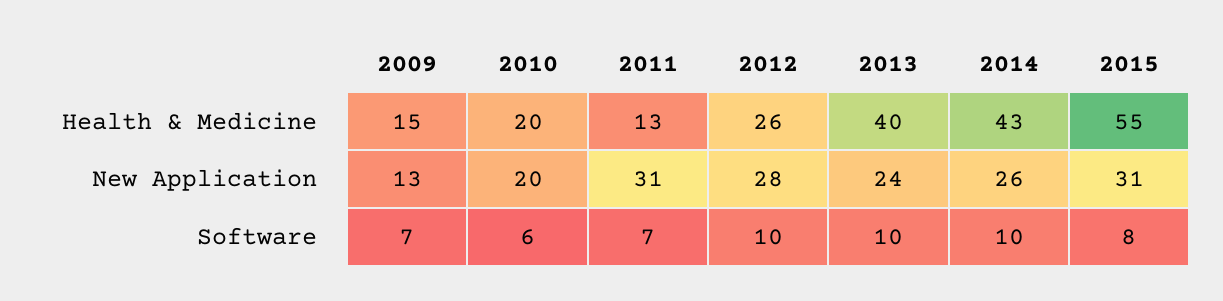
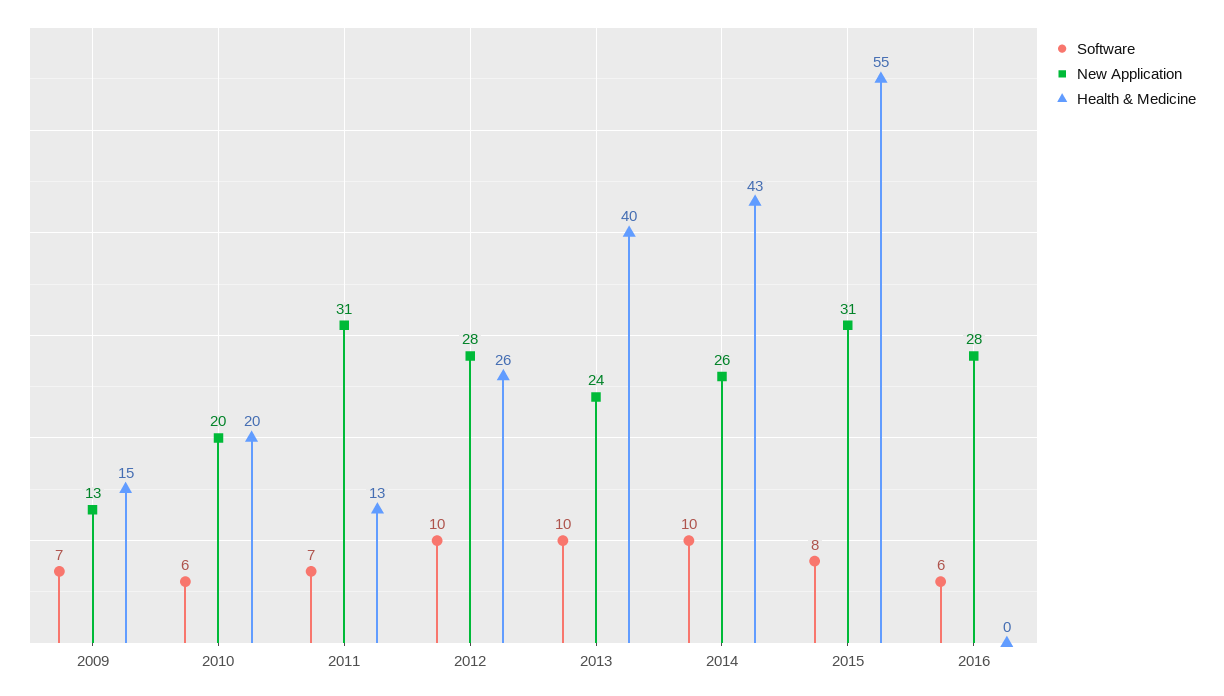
Software, 2016: none -> 6
New Application, 2016: none -> 28
Health & Medicine, 2016: none -> 0

